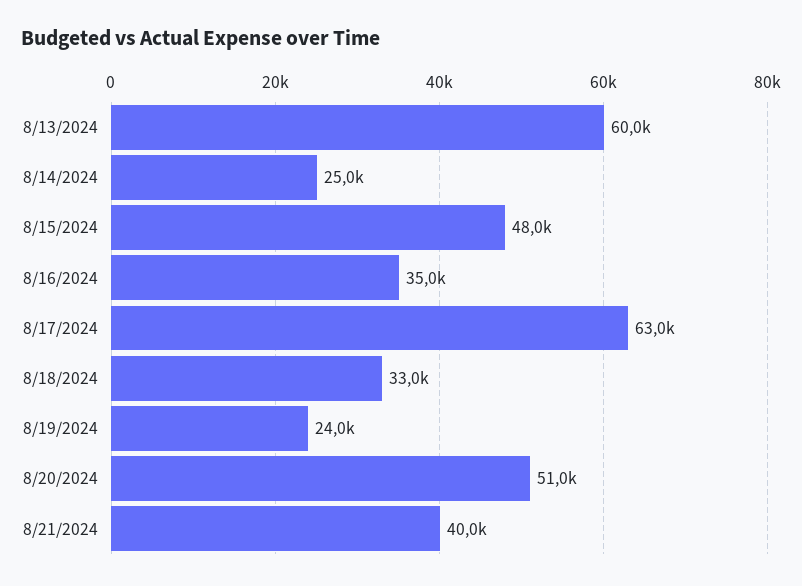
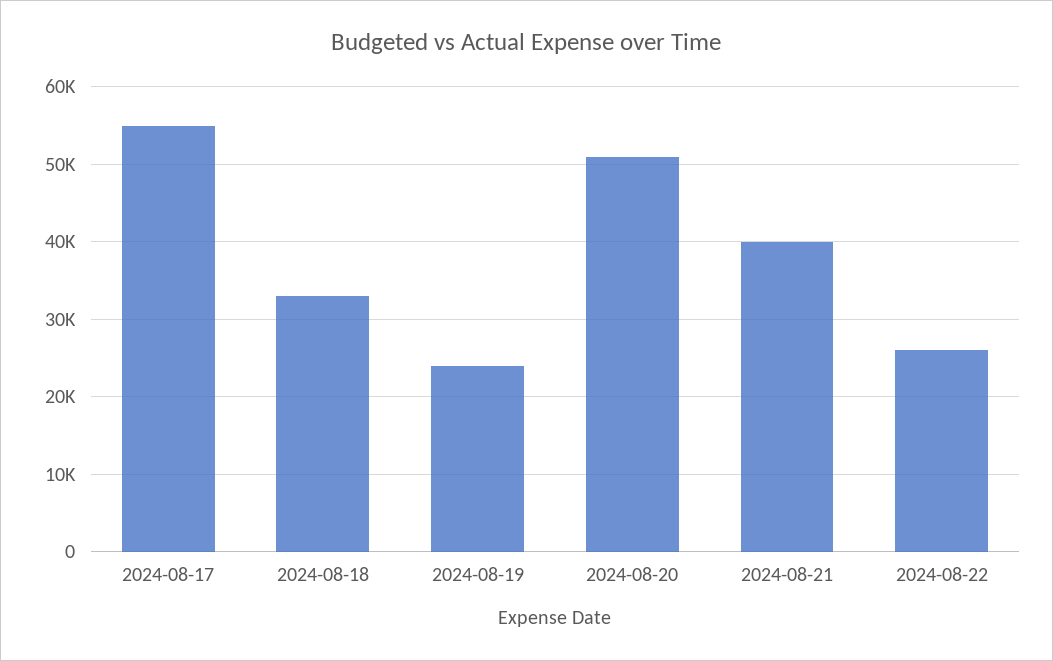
8/13/2024: 60000 -> none
8/14/2024: 25000 -> none
8/15/2024: 48000 -> none
8/16/2024: 35000 -> none
8/17/2024: 63000 -> 55000
2024-08-22: none -> 26000

